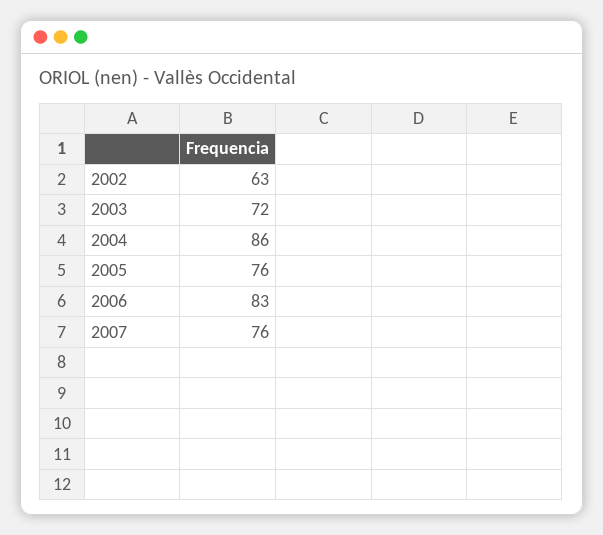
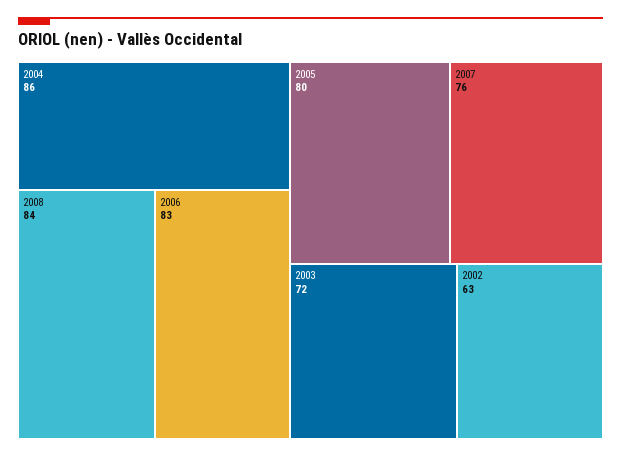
2005: 76 -> 80
2008: none -> 84

